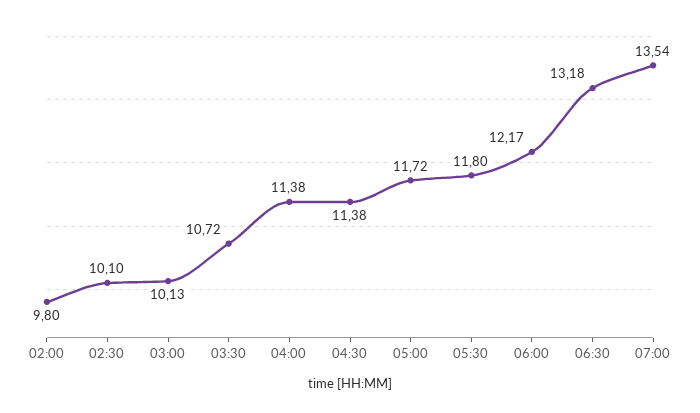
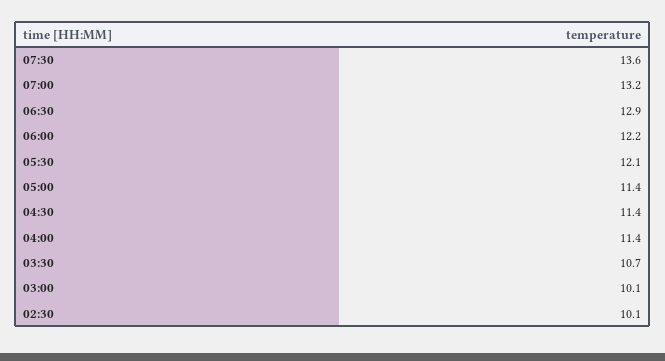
02:00: 9.8 -> none
05:00: 11.72 -> 11.4
05:30: 11.8 -> 12.1
06:30: 13.18 -> 12.9
07:00: 13.54 -> 13.2
07:30: none -> 13.6

